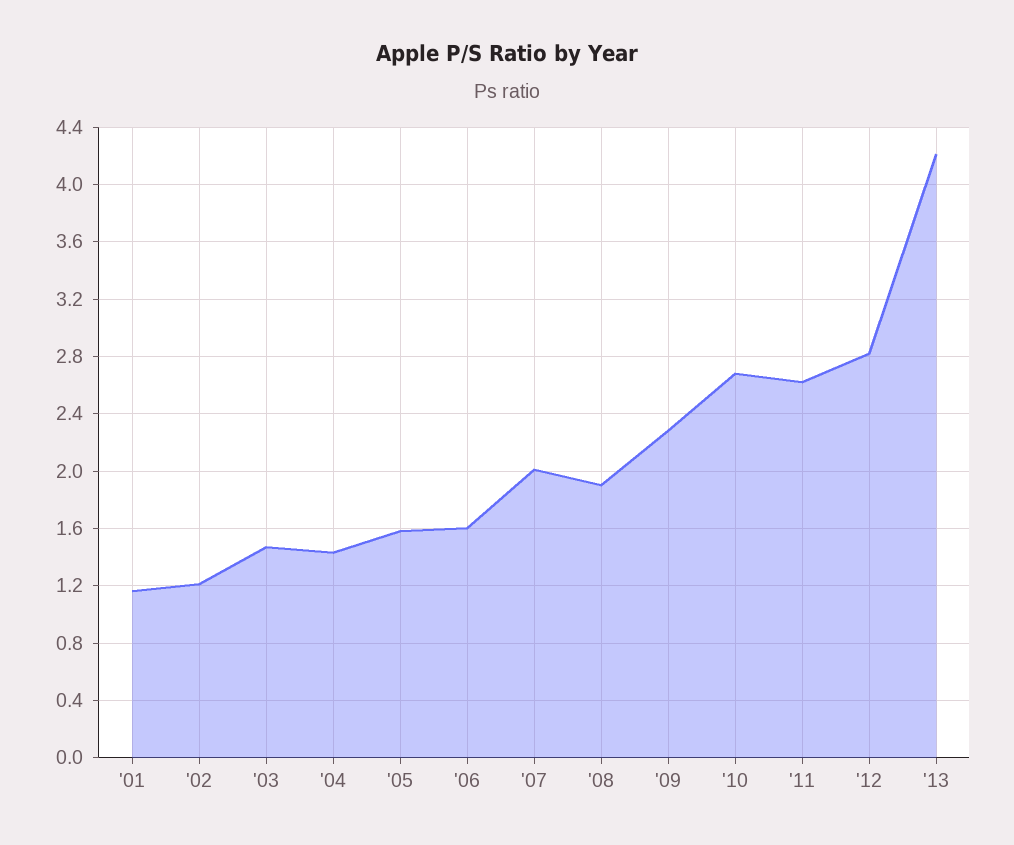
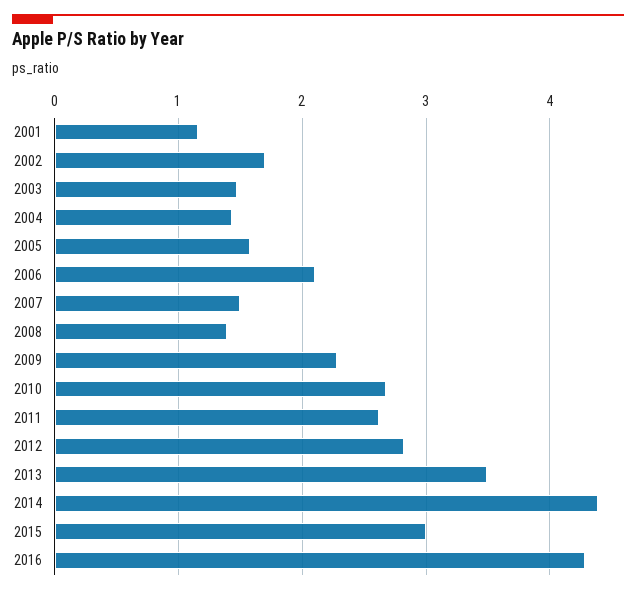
'02: 1.2 -> 1.7
'06: 1.6 -> 2.1
'07: 2 -> 1.5
'08: 1.9 -> 1.4
'13: 4.2 -> 3.5
2014: none -> 4.4
2015: none -> 3
2016: none -> 4.3

